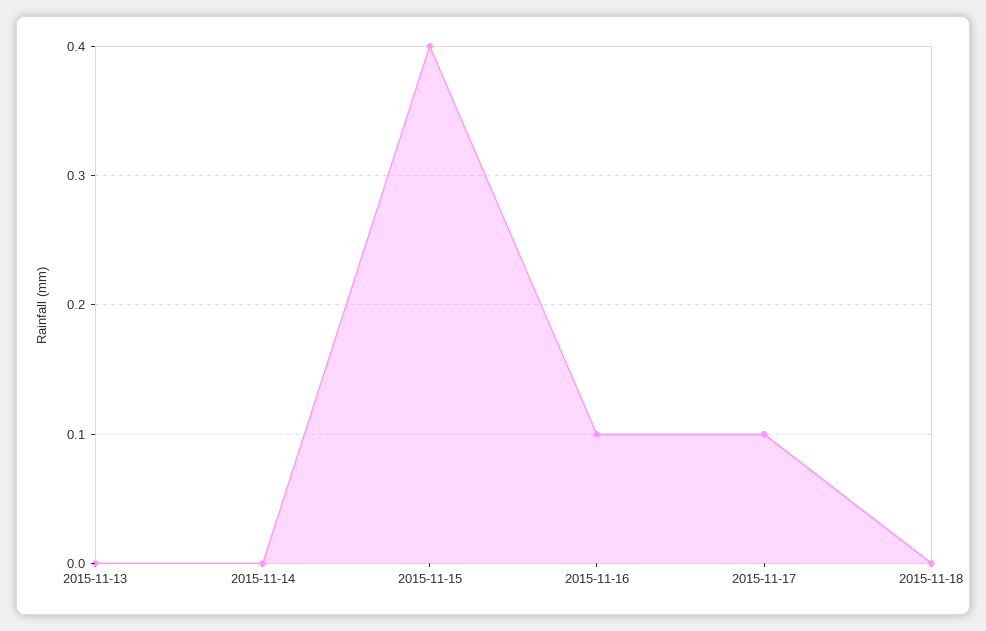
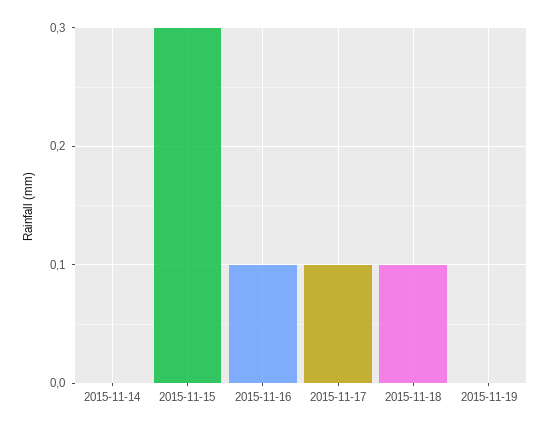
2015-11-13: 0 -> none
2015-11-15: 0.4 -> 0.3
2015-11-18: 0 -> 0.1
2015-11-19: none -> 0

